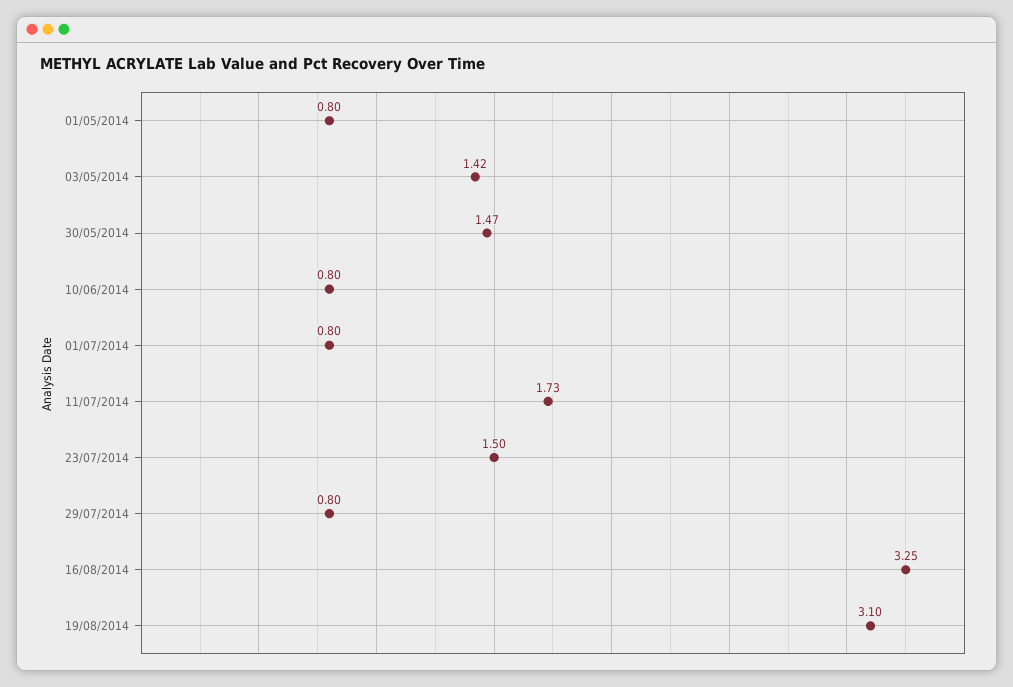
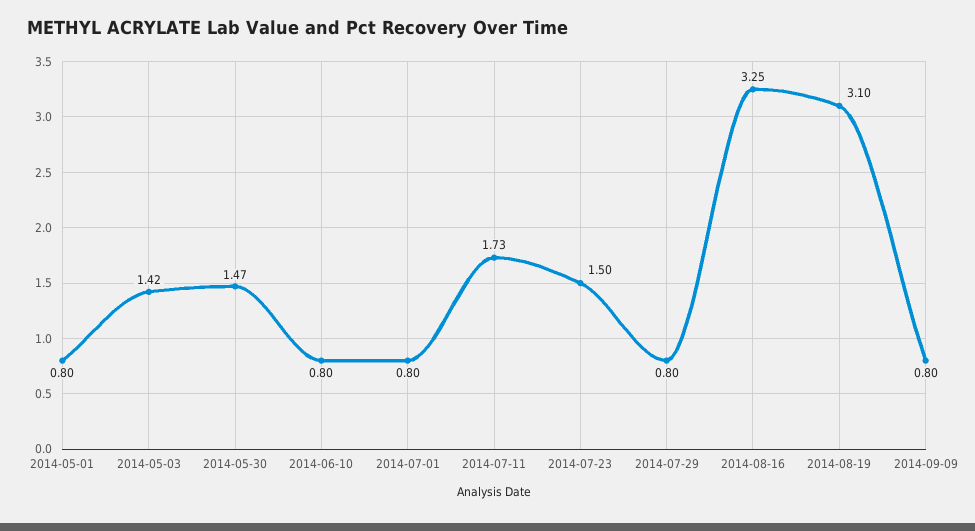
2014-09-09: none -> 0.8

